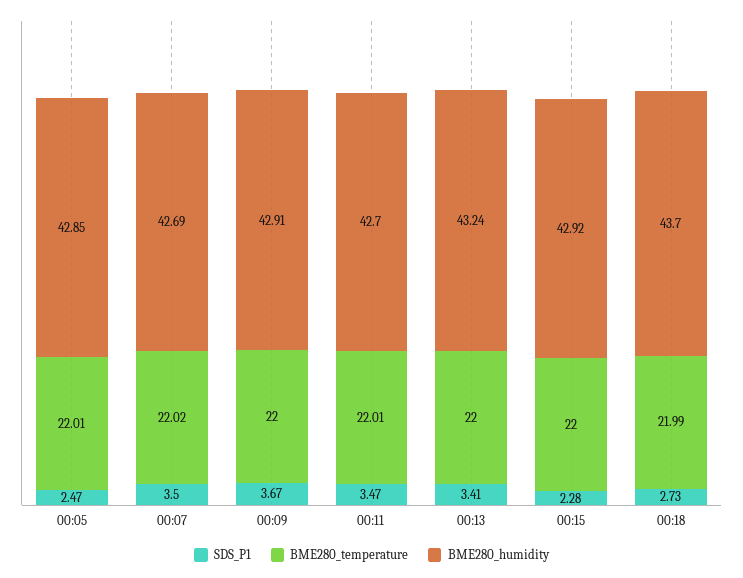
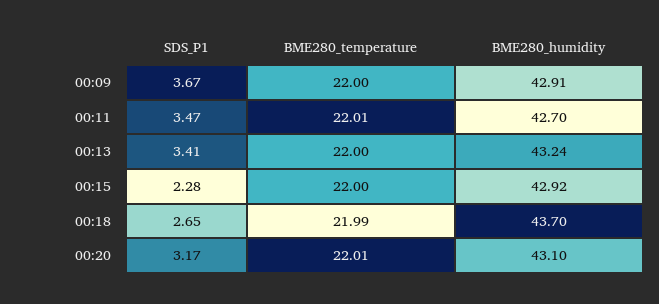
SDS_P1, 00:05: 2.47 -> none
BME280_temperature, 00:05: 22.01 -> none
BME280_humidity, 00:05: 42.85 -> none
SDS_P1, 00:07: 3.5 -> none
BME280_temperature, 00:07: 22.02 -> none
BME280_humidity, 00:07: 42.69 -> none
SDS_P1, 00:18: 2.73 -> 2.65
SDS_P1, 00:20: none -> 3.17
BME280_temperature, 00:20: none -> 22.01
BME280_humidity, 00:20: none -> 43.1

